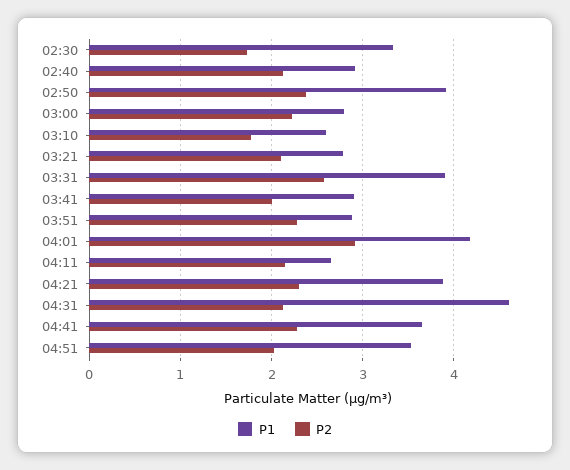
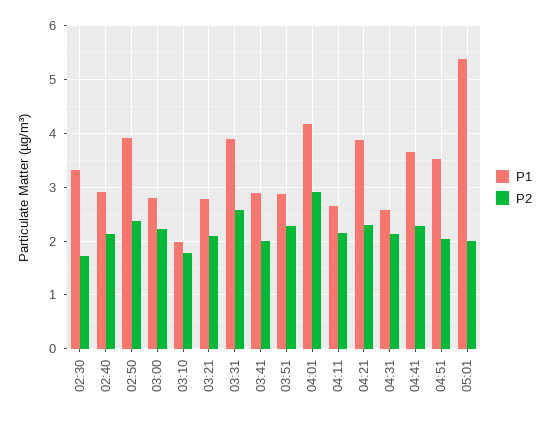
P1, 03:10: 2.6 -> 2
P1, 04:31: 4.6 -> 2.6
P1, 05:01: none -> 5.4
P2, 05:01: none -> 2

